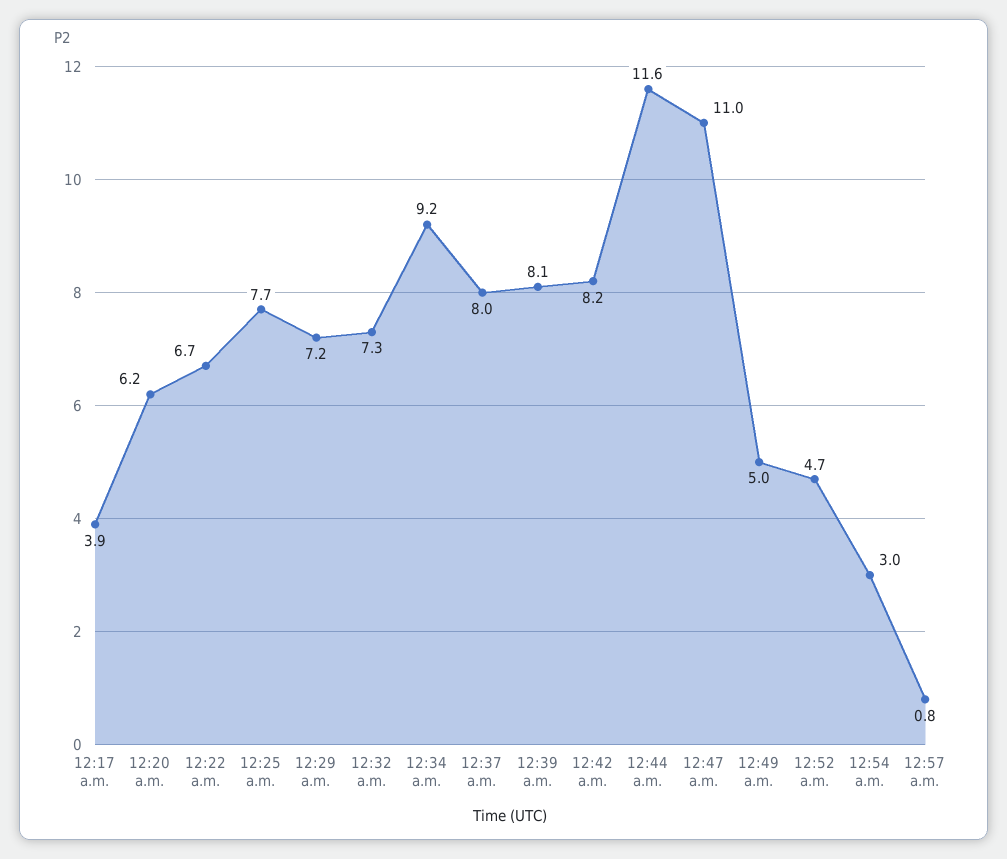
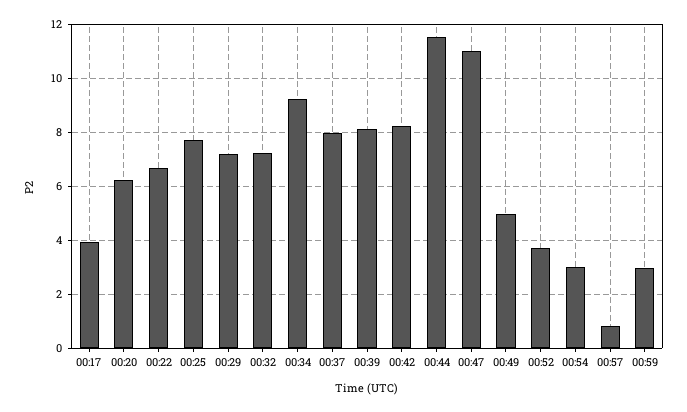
12:52 a.m.: 4.7 -> 3.75
00:59: none -> 3

